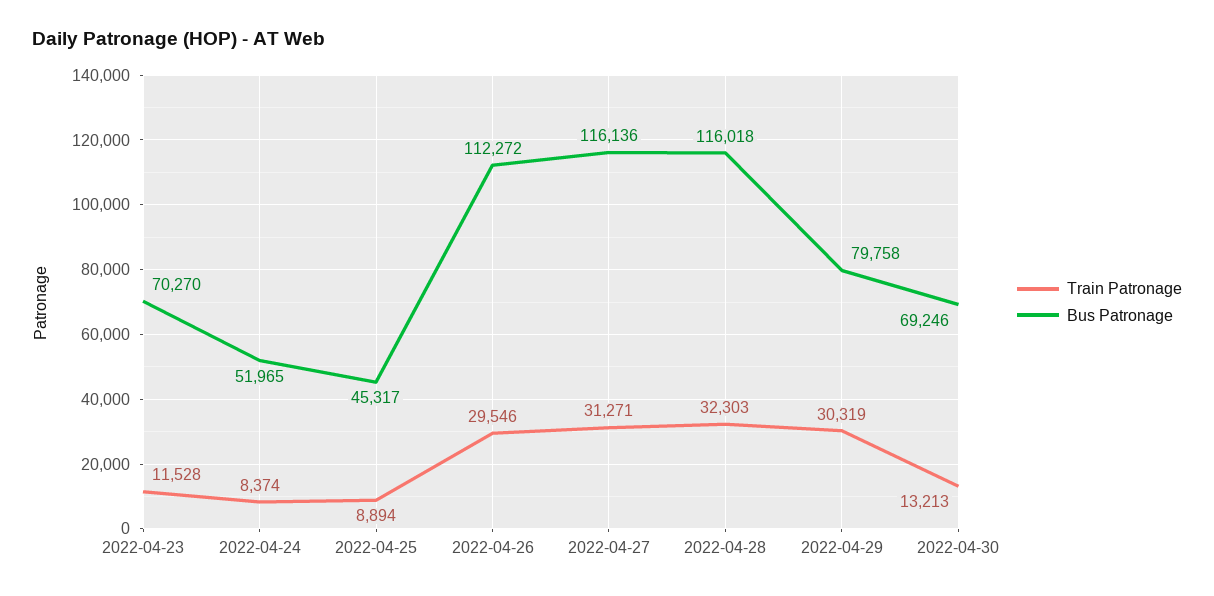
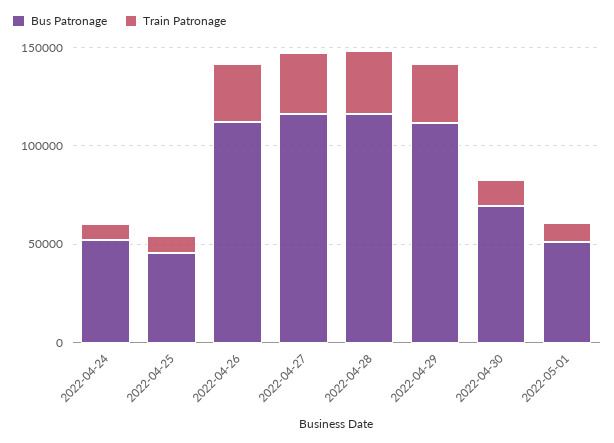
Train Patronage, 2022-04-23: 11528 -> none
Bus Patronage, 2022-04-23: 70270 -> none
Bus Patronage, 2022-04-29: 79758 -> 110000
Bus Patronage, 2022-05-01: none -> 50000
Train Patronage, 2022-05-01: none -> 10000

